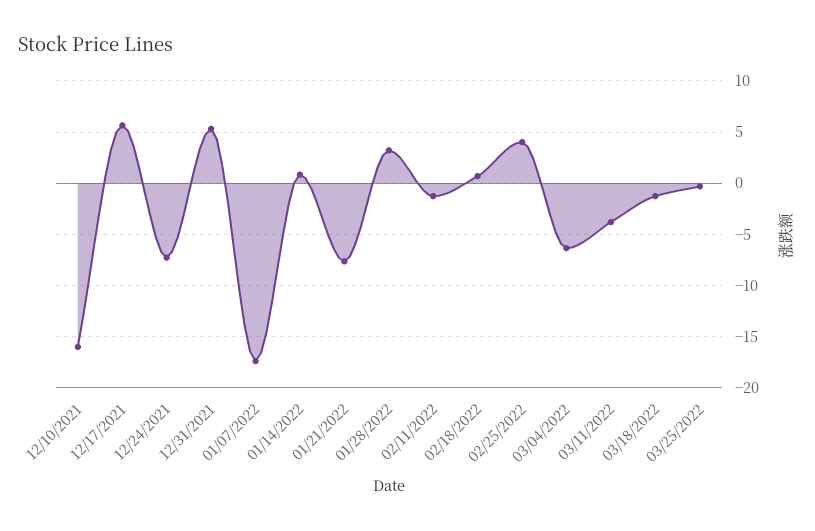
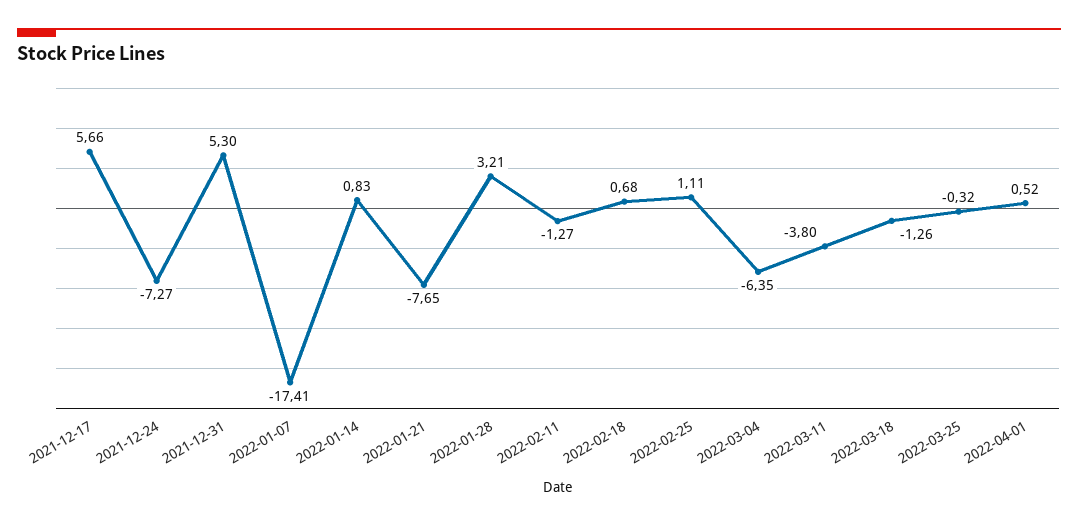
12/10/2021: -16 -> none
02/25/2022: 4 -> 1.11
2022-04-01: none -> 0.52

